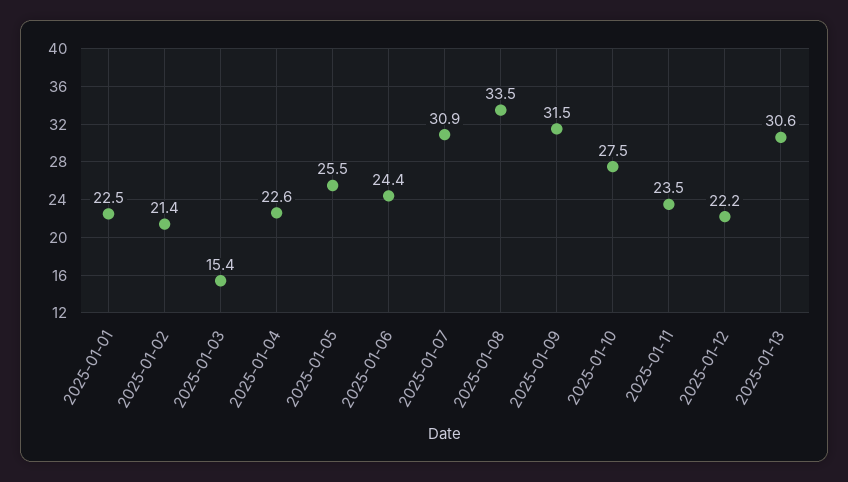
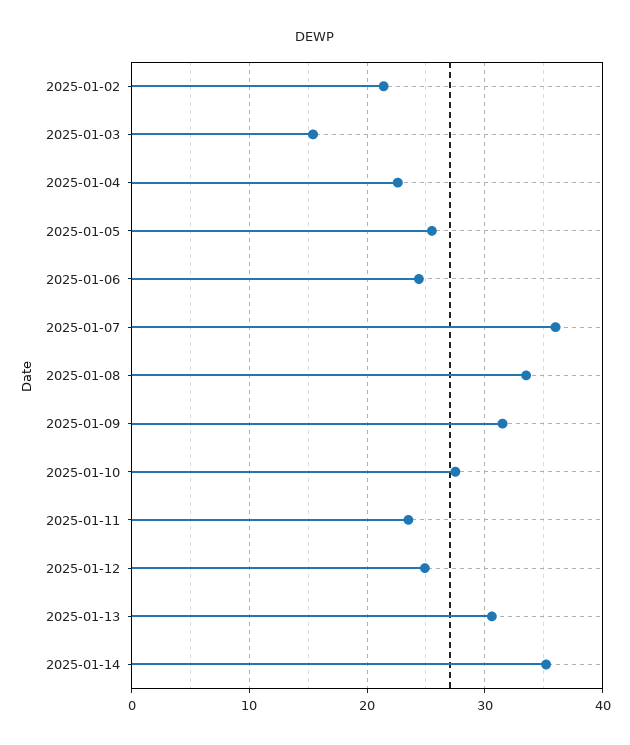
2025-01-01: 22.5 -> none
2025-01-07: 30.9 -> 36
2025-01-12: 22.2 -> 25
2025-01-14: none -> 35

